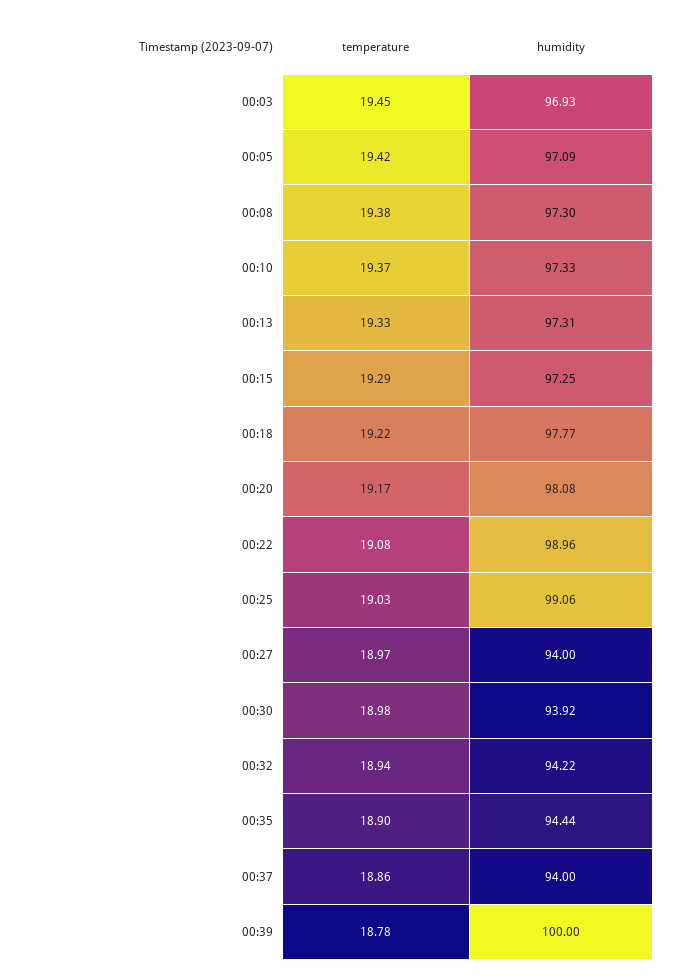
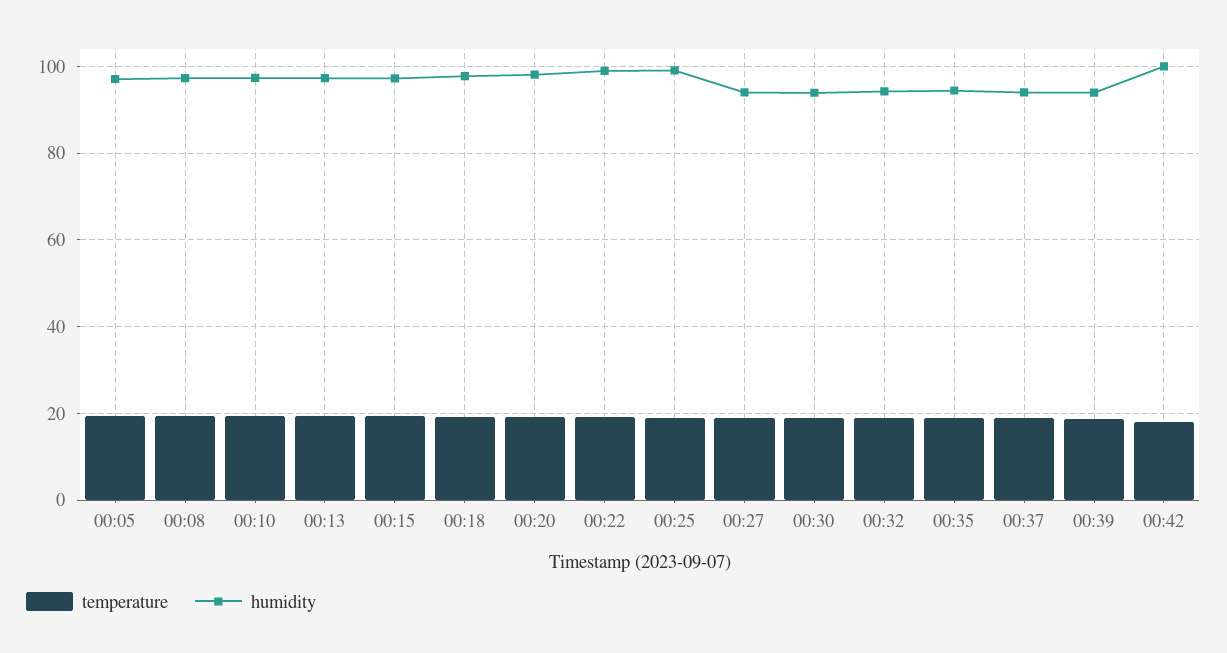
temperature, 00:03: 19.45 -> none
humidity, 00:03: 96.93 -> none
humidity, 00:39: 100 -> 94
temperature, 00:42: none -> 18
humidity, 00:42: none -> 100

